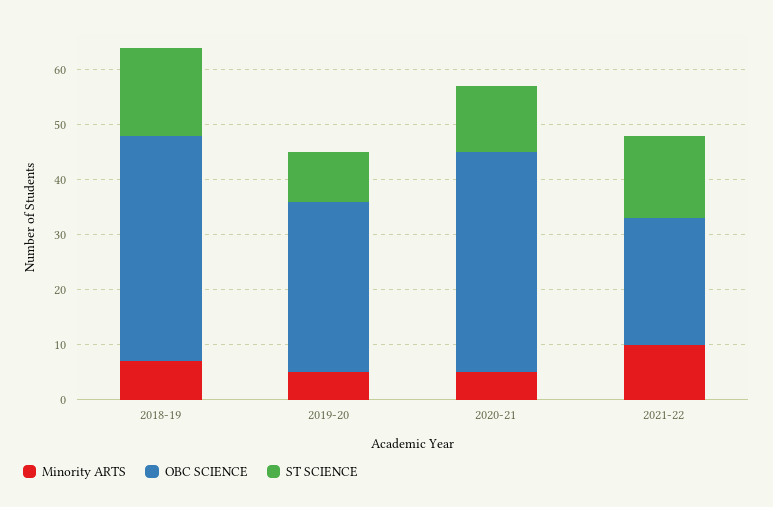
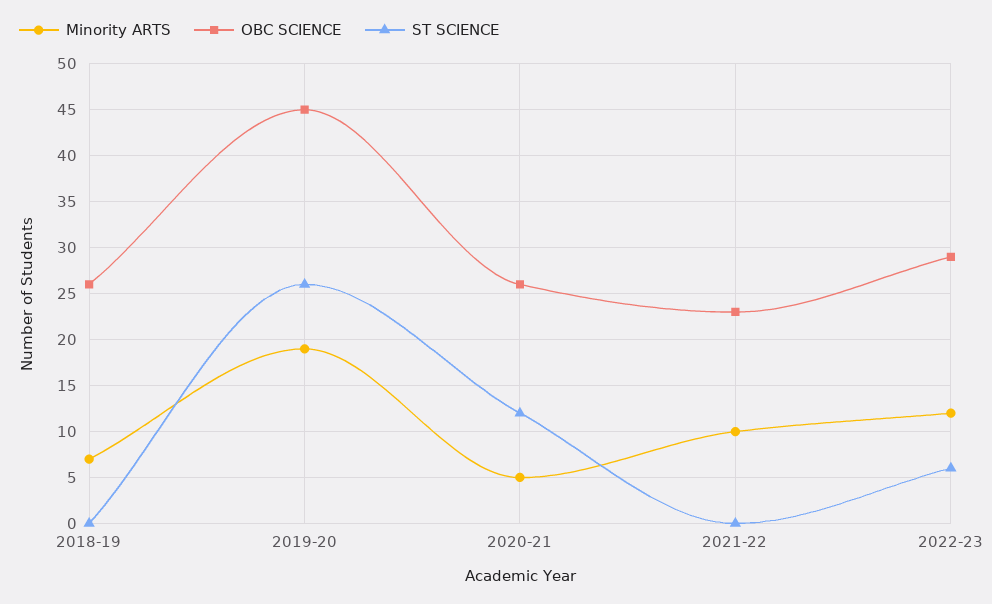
OBC SCIENCE, 2018-19: 40 -> 26
ST SCIENCE, 2018-19: 15 -> 0
Minority ARTS, 2019-20: 5 -> 19
OBC SCIENCE, 2019-20: 30 -> 45
ST SCIENCE, 2019-20: 10 -> 26
OBC SCIENCE, 2020-21: 40 -> 26
ST SCIENCE, 2021-22: 15 -> 0
Minority ARTS, 2022-23: none -> 12
OBC SCIENCE, 2022-23: none -> 29
ST SCIENCE, 2022-23: none -> 6

